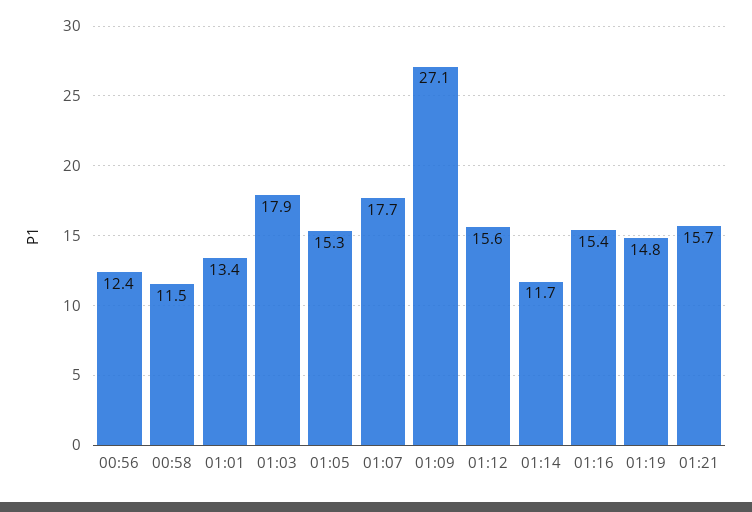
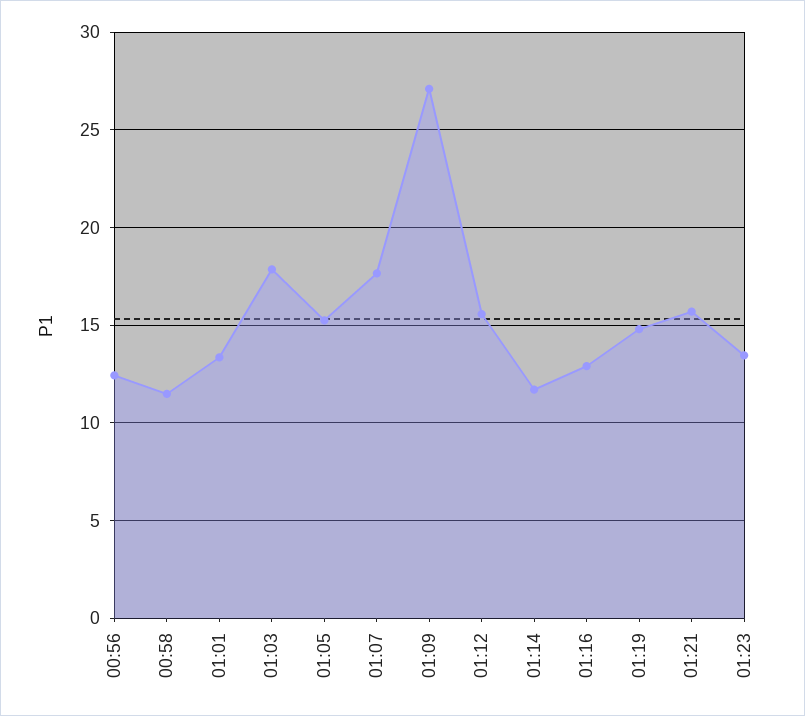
01:16: 15.4 -> 13
01:23: none -> 13.5

